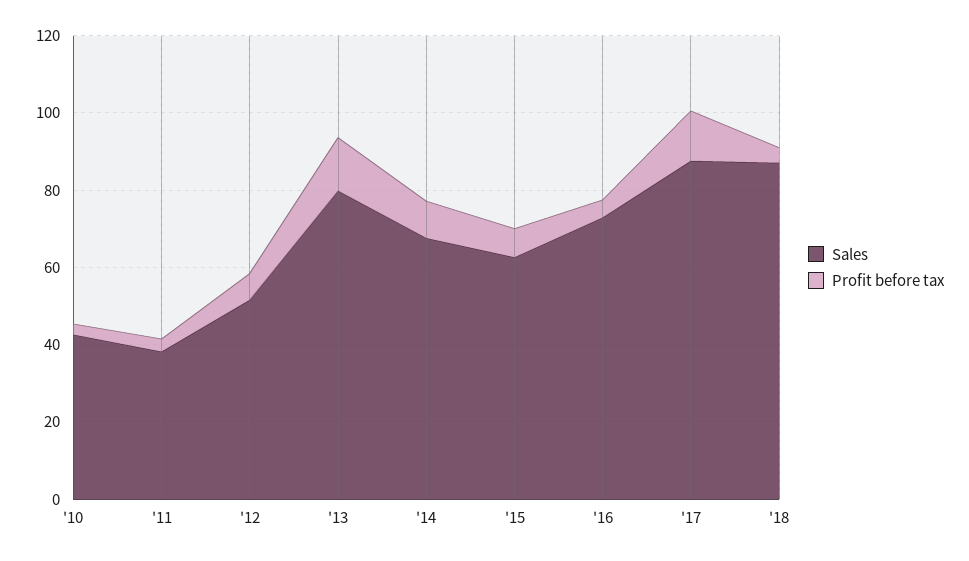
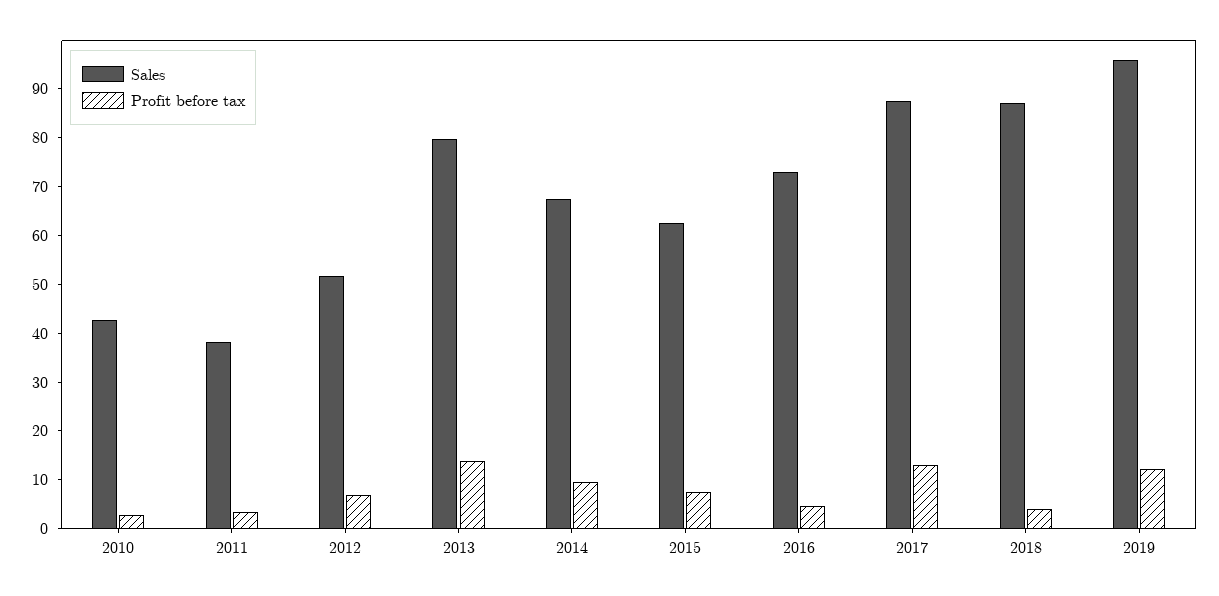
Sales, 2019: none -> 96
Profit before tax, 2019: none -> 12

